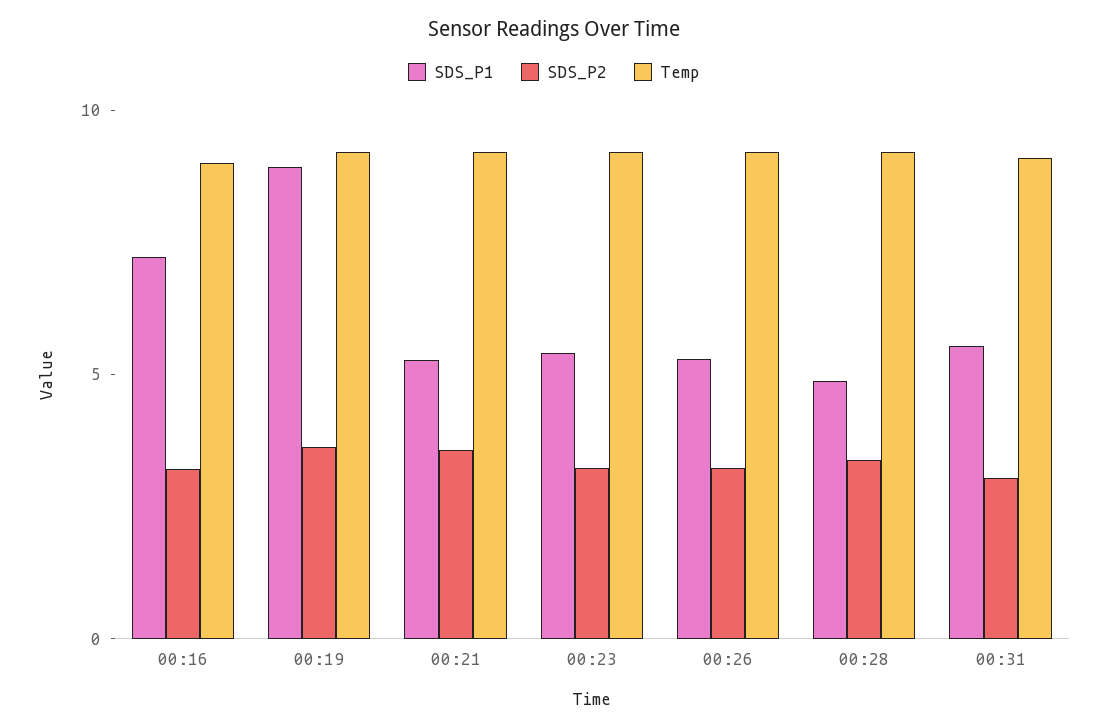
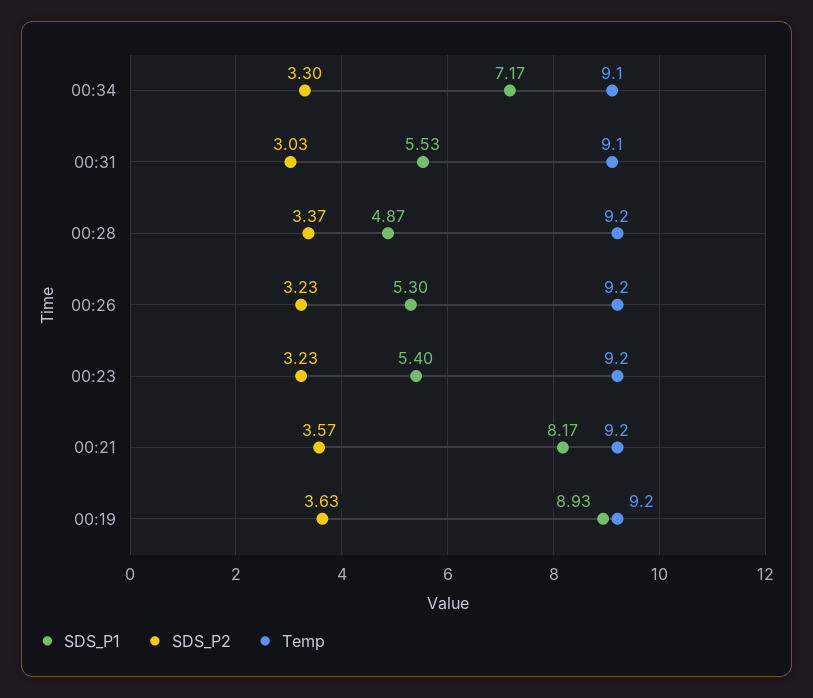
SDS_P1, 00:16: 7 -> none
SDS_P2, 00:16: 3 -> none
Temp, 00:16: 9 -> none
SDS_P1, 00:21: 5 -> 8.17
SDS_P1, 00:34: none -> 7.17
SDS_P2, 00:34: none -> 3.3
Temp, 00:34: none -> 9.1

